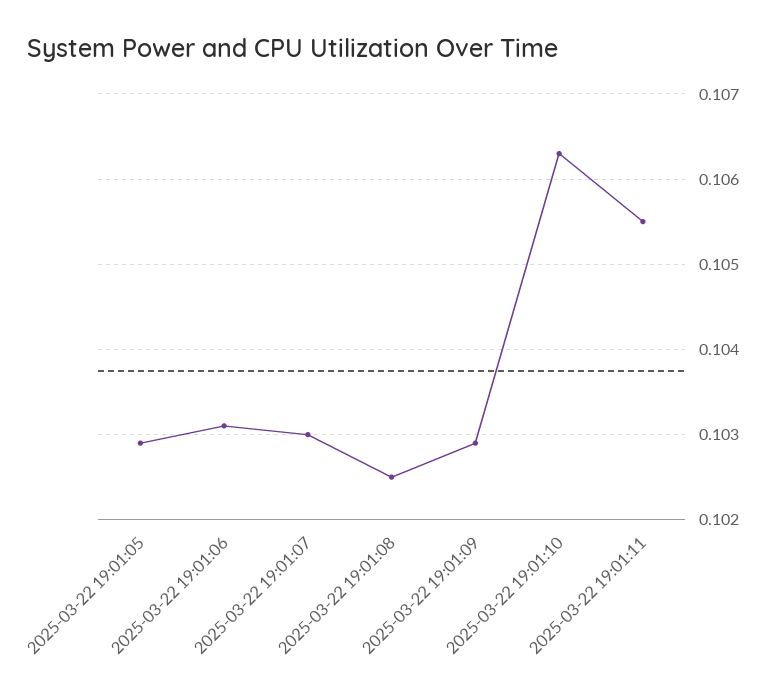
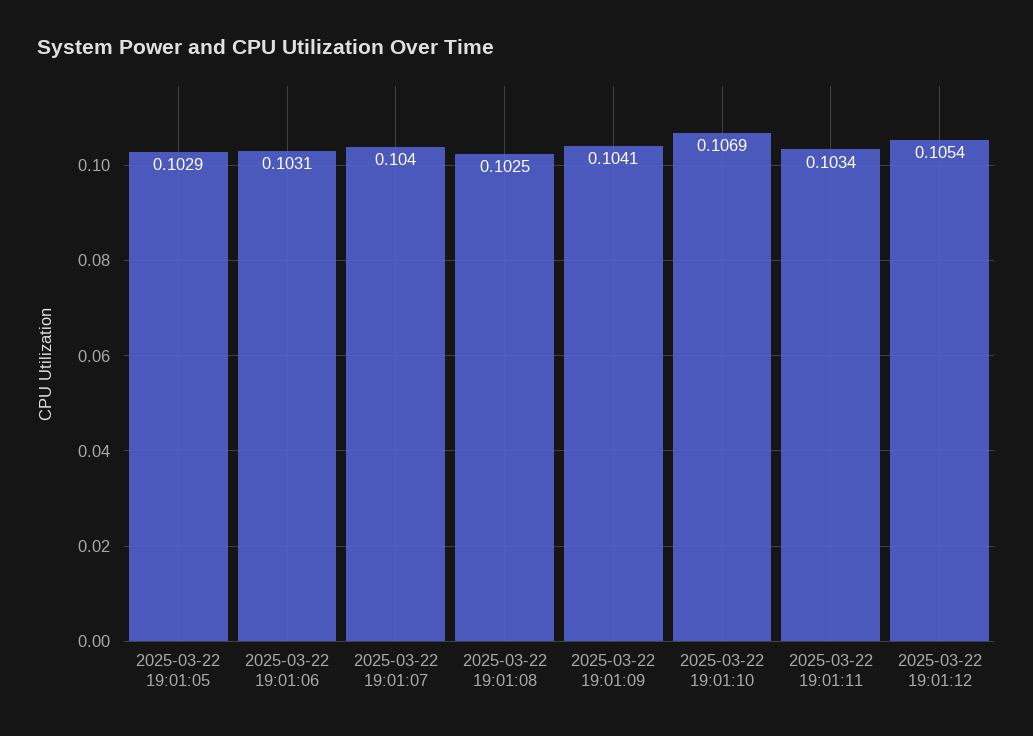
2025-03-22 19:01:07: 0.103 -> 0.104
2025-03-22 19:01:09: 0.1029 -> 0.1041
2025-03-22 19:01:10: 0.1063 -> 0.1069
2025-03-22 19:01:11: 0.1055 -> 0.1034
2025-03-22 19:01:12: none -> 0.1054

